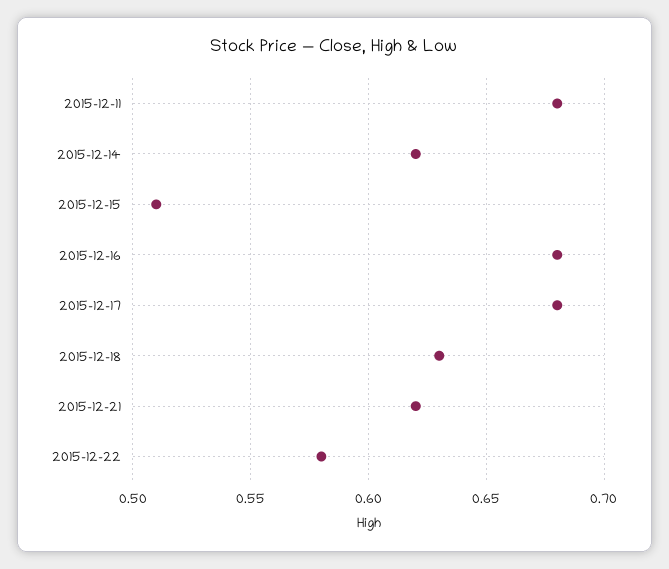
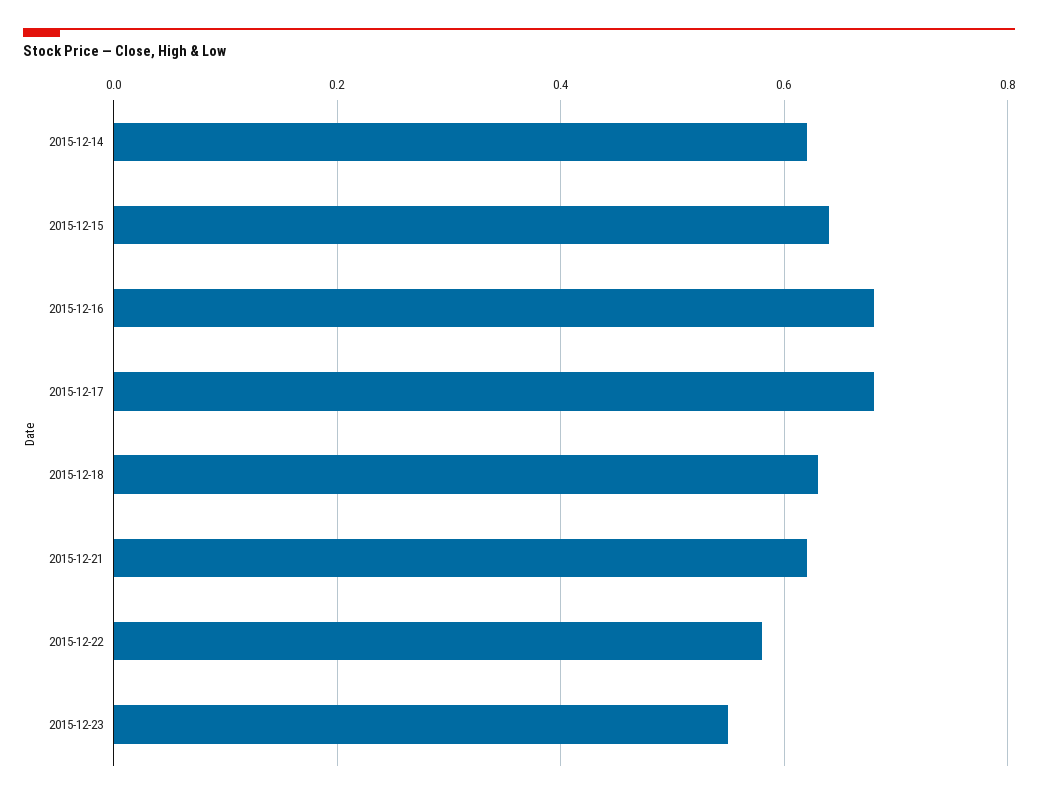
2015-12-11: 0.68 -> none
2015-12-15: 0.51 -> 0.65
2015-12-23: none -> 0.55

